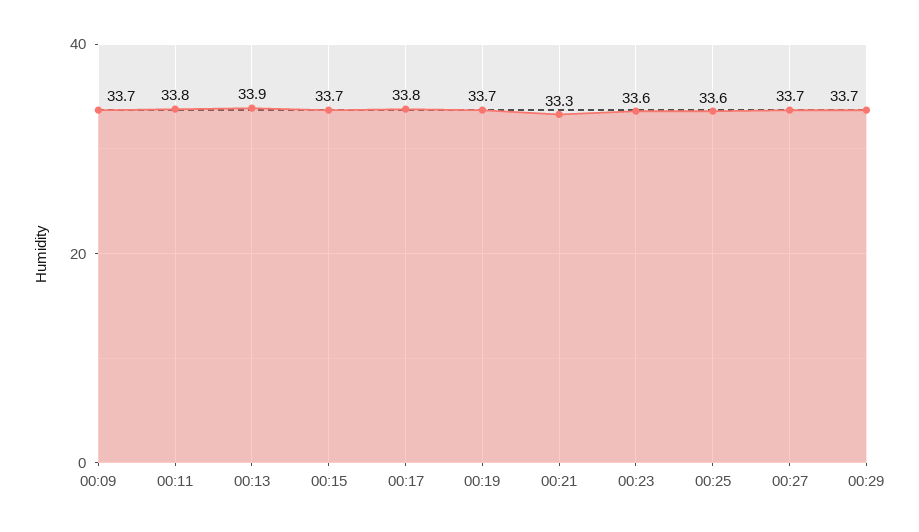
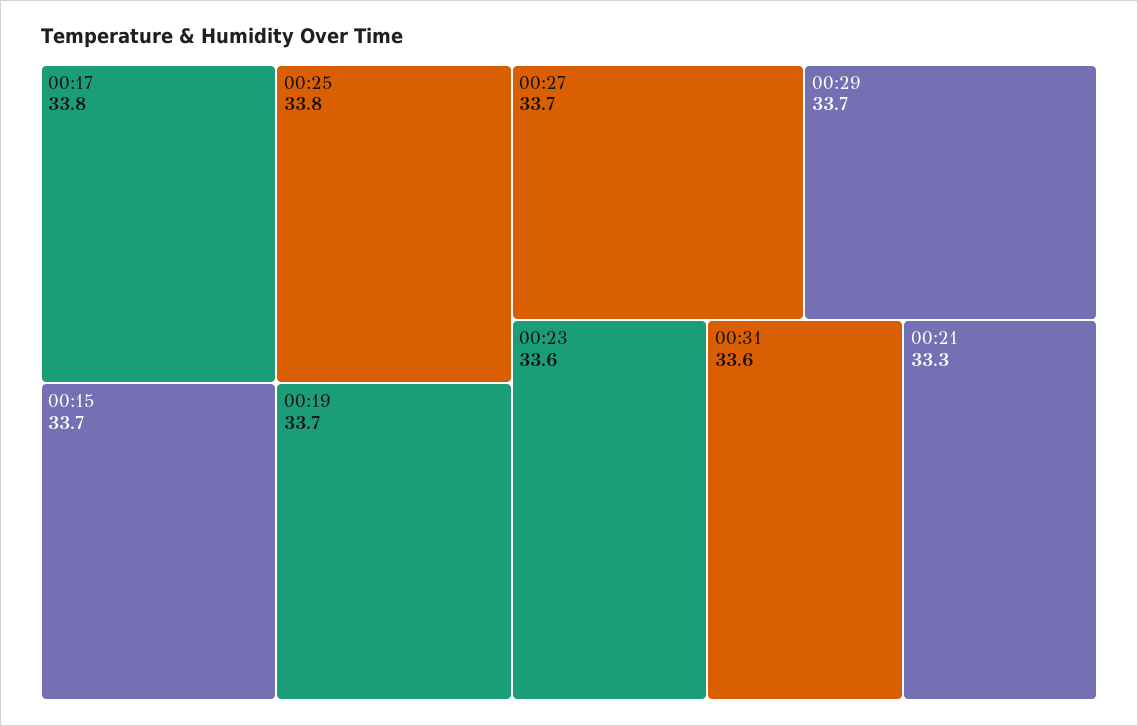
00:09: 33.7 -> none
00:11: 33.8 -> none
00:13: 33.9 -> none
00:25: 33.6 -> 33.8
00:31: none -> 33.6

